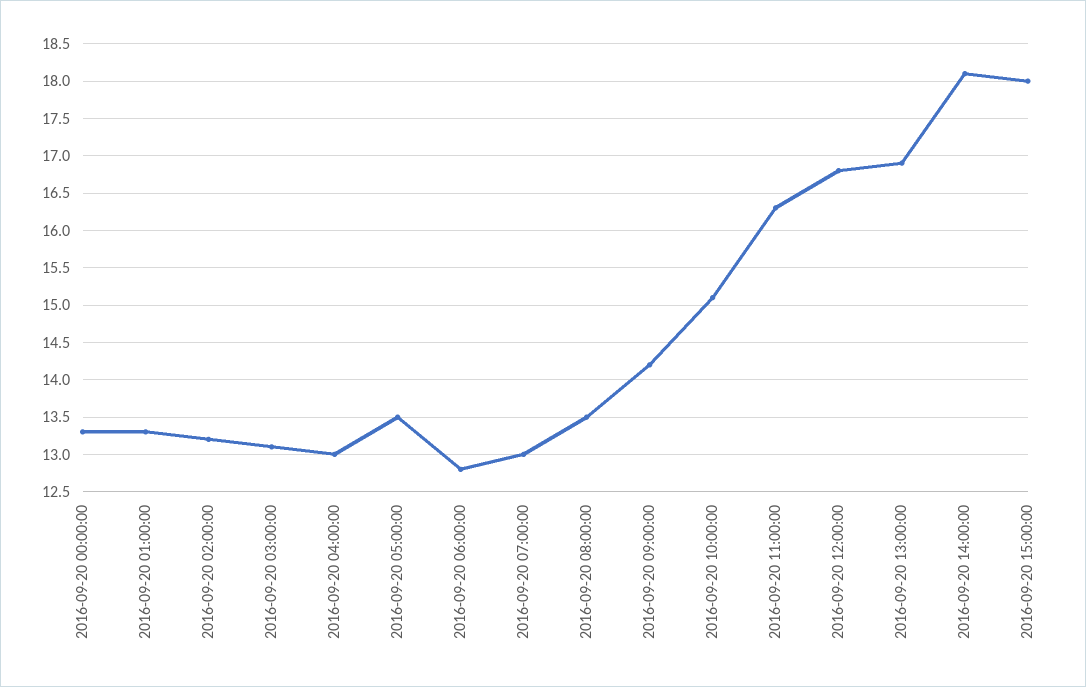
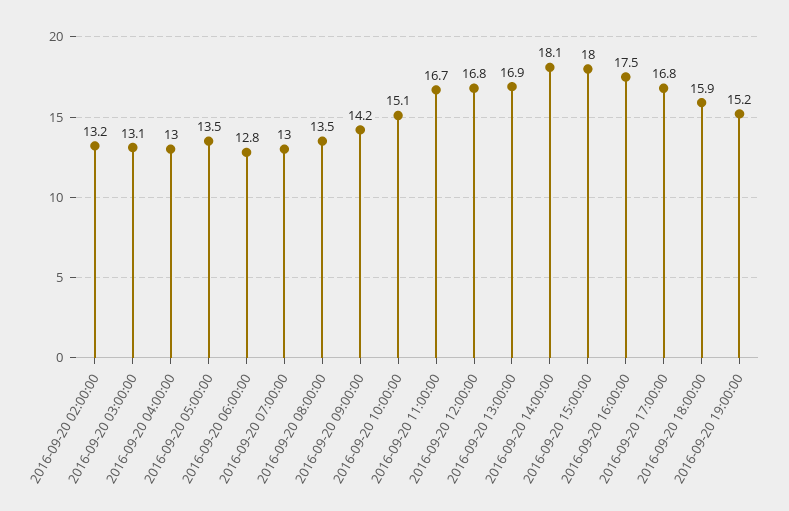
2016-09-20 00:00:00: 13.3 -> none
2016-09-20 01:00:00: 13.3 -> none
2016-09-20 11:00:00: 16.3 -> 16.7
2016-09-20 16:00:00: none -> 17.5
2016-09-20 17:00:00: none -> 16.8
2016-09-20 18:00:00: none -> 15.9
2016-09-20 19:00:00: none -> 15.2

